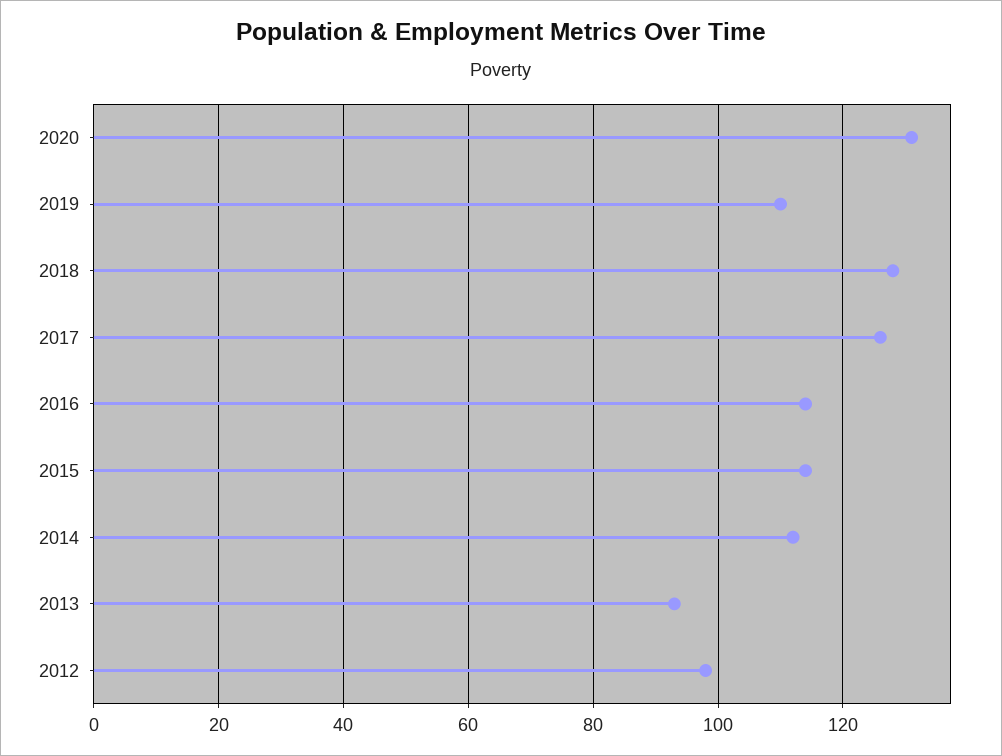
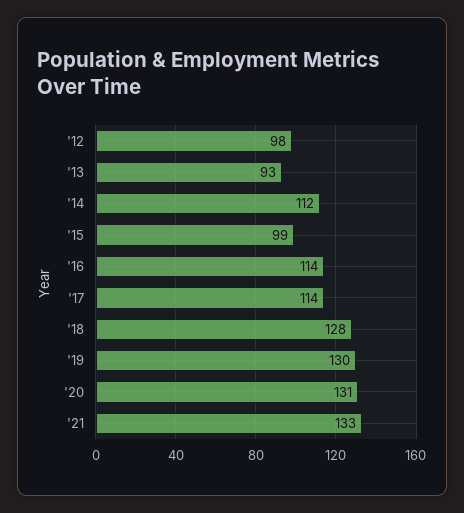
2019: 110 -> 130
2017: 125 -> 114
2015: 115 -> 99
'21: none -> 133

